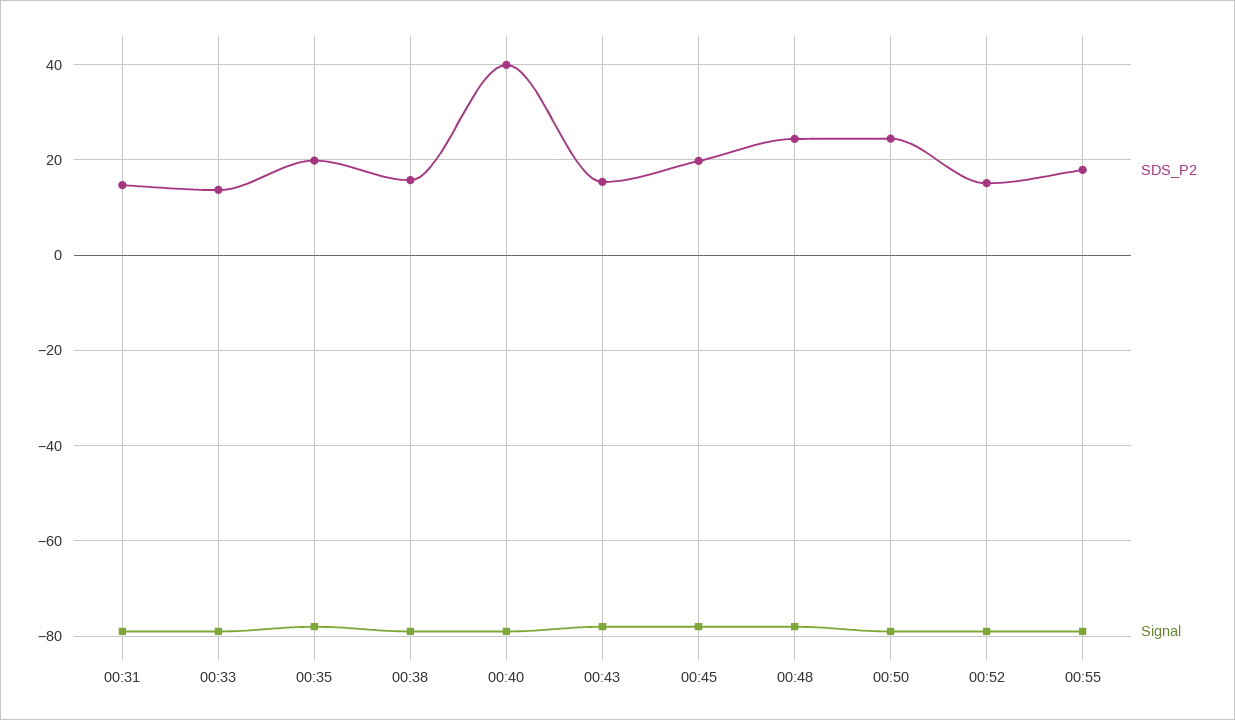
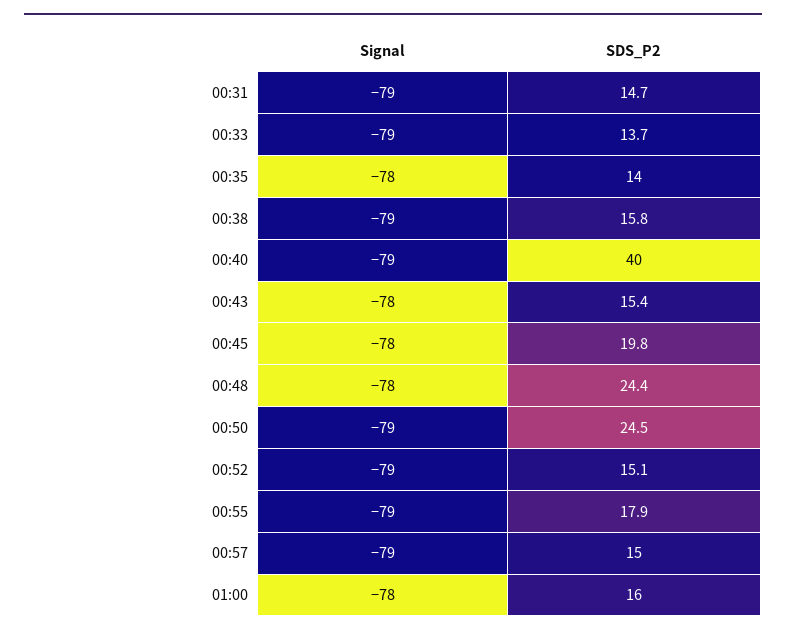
SDS_P2, 00:35: 20 -> 14
Signal, 00:57: none -> -79
SDS_P2, 00:57: none -> 15
Signal, 01:00: none -> -78
SDS_P2, 01:00: none -> 16

